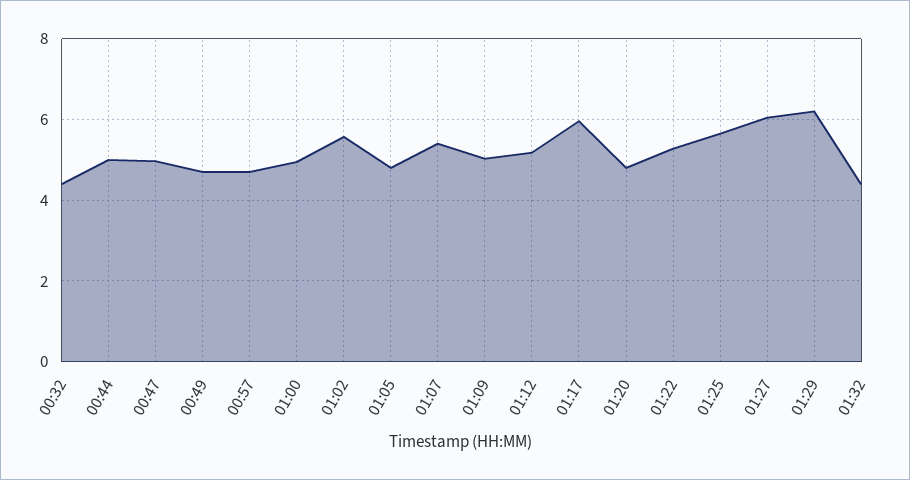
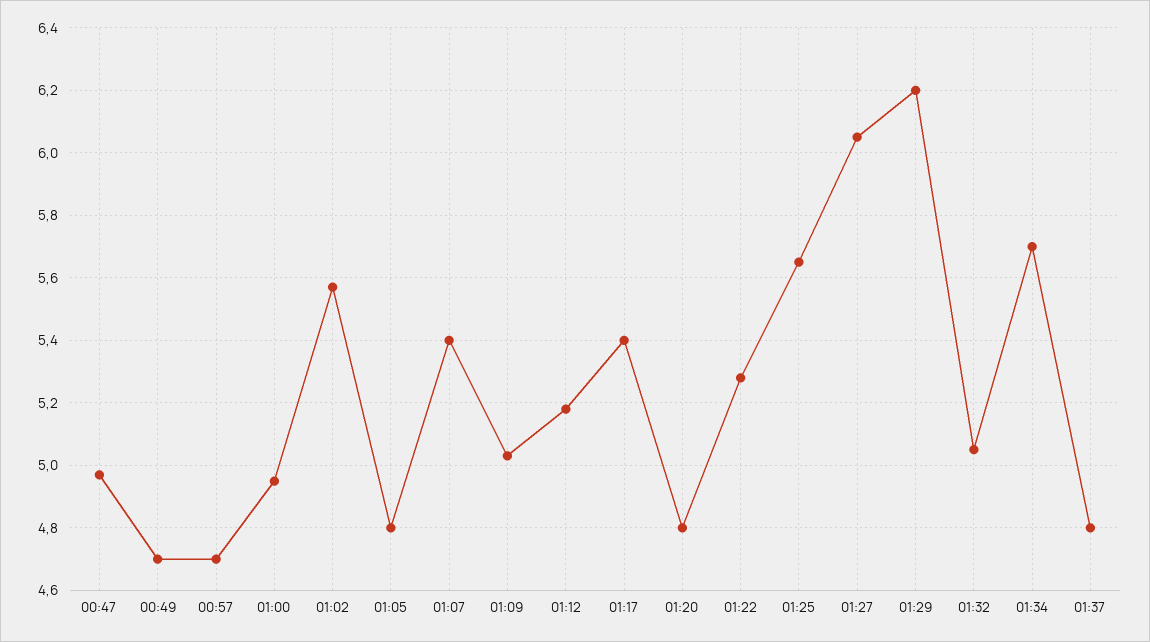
00:32: 4.4 -> none
00:44: 5 -> none
01:17: 6 -> 5.4
01:32: 4.4 -> 5.05
01:34: none -> 5.7
01:37: none -> 4.8

